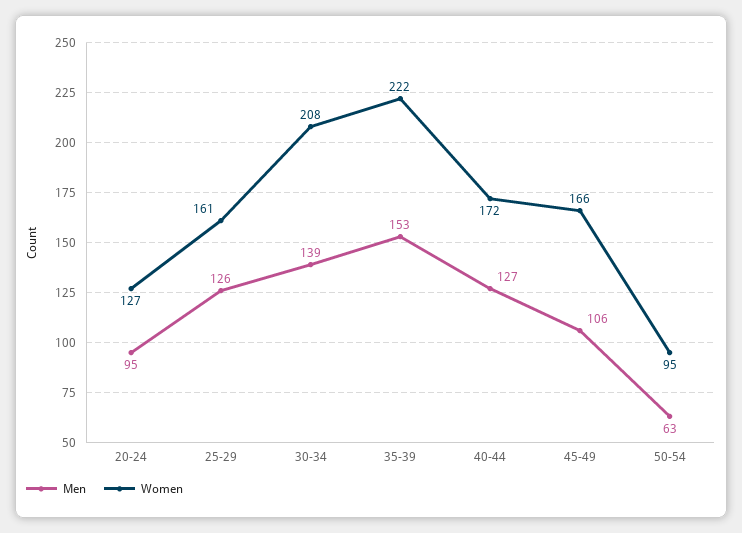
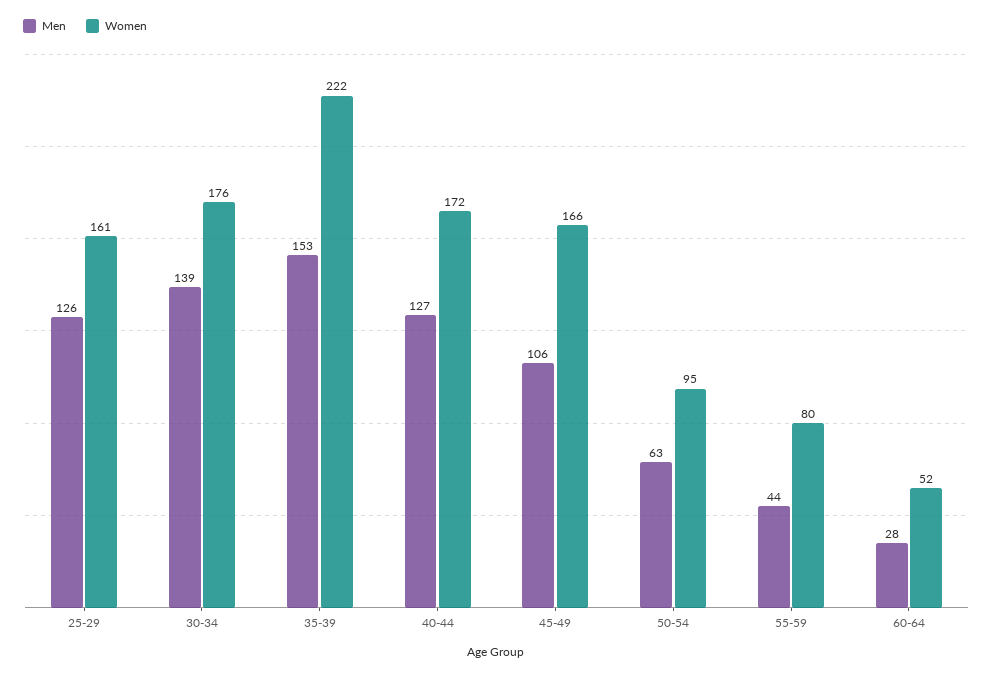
Men, 20-24: 95 -> none
Women, 20-24: 127 -> none
Women, 30-34: 208 -> 176
Men, 55-59: none -> 44
Women, 55-59: none -> 80
Men, 60-64: none -> 28
Women, 60-64: none -> 52

